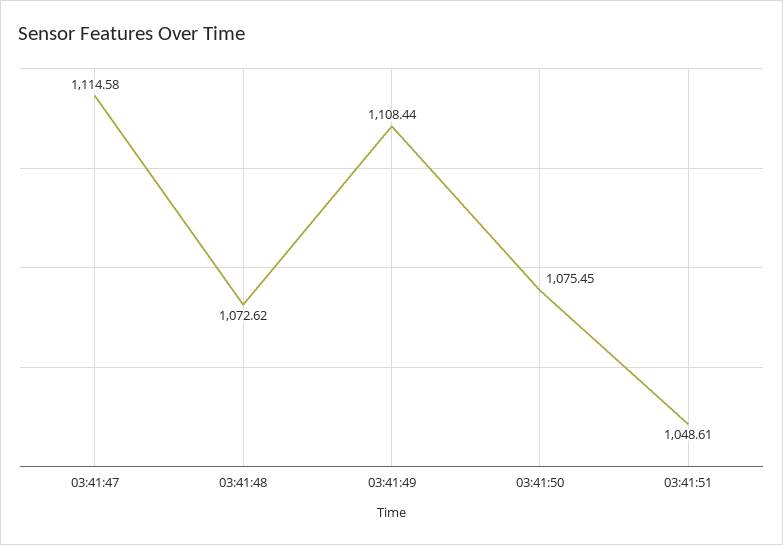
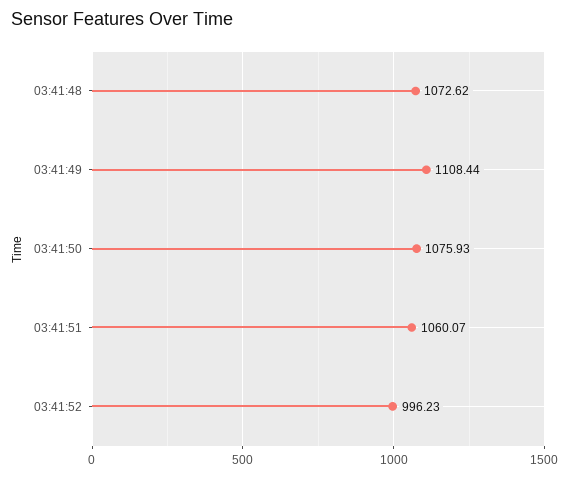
03:41:47: 1114.58 -> none
03:41:50: 1075.45 -> 1075.93
03:41:51: 1048.61 -> 1060.07
03:41:52: none -> 996.23

